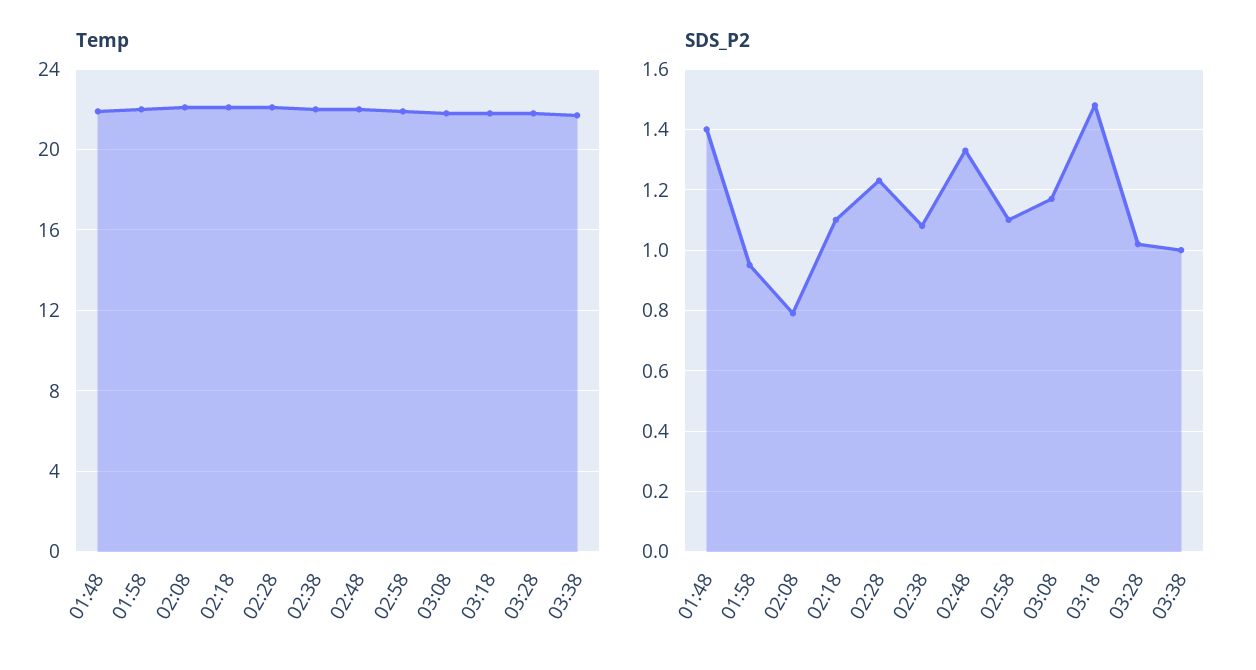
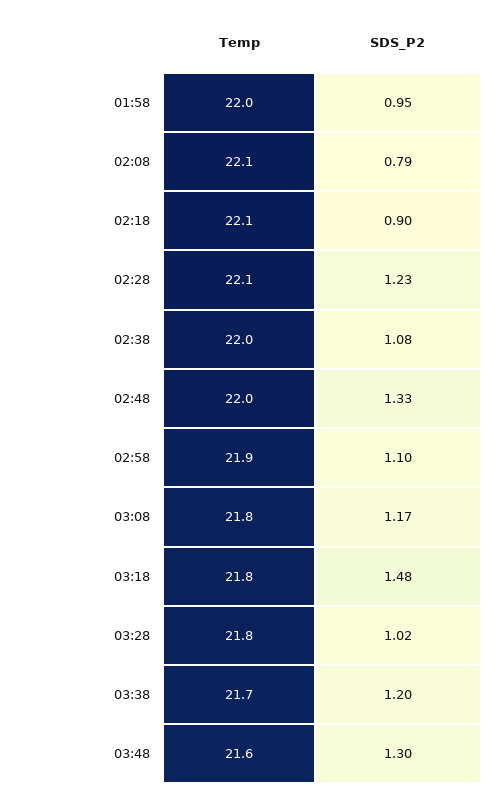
Temp, 01:48: 22 -> none
SDS_P2, 01:48: 1.4 -> none
SDS_P2, 02:18: 1.1 -> 0.9
SDS_P2, 03:38: 1 -> 1.2
Temp, 03:48: none -> 21.6
SDS_P2, 03:48: none -> 1.3

